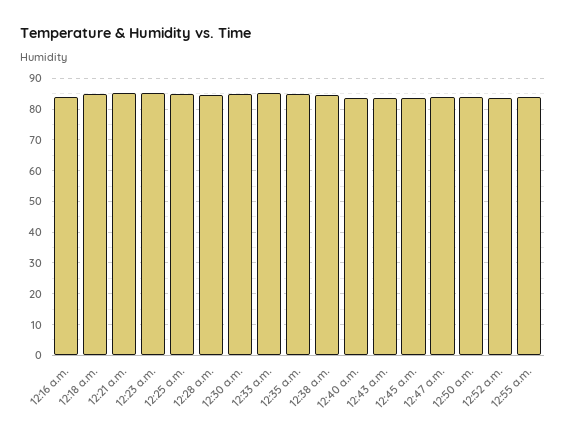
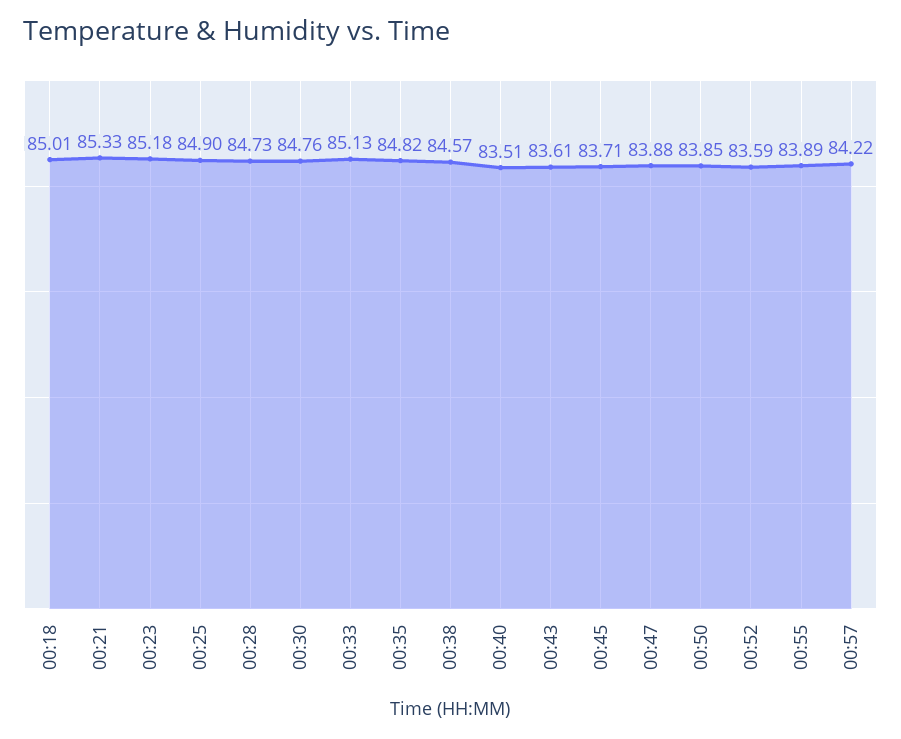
12:16 a.m.: 84 -> none
00:57: none -> 84.22

